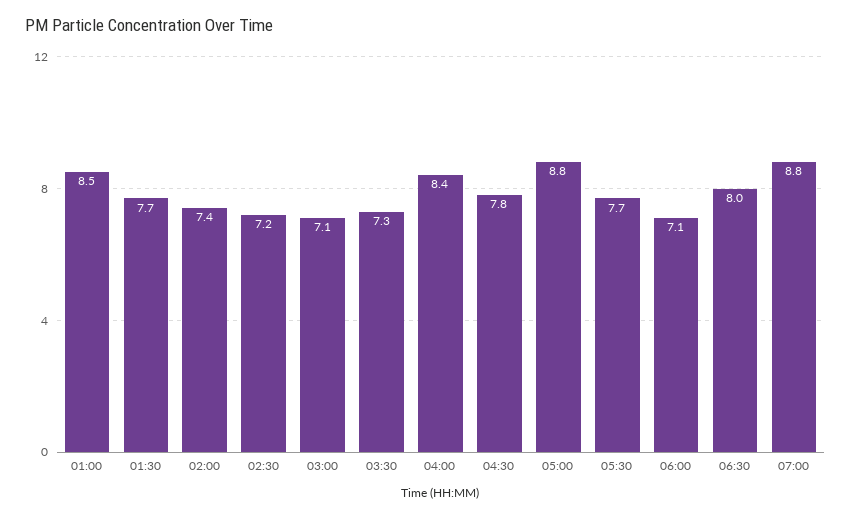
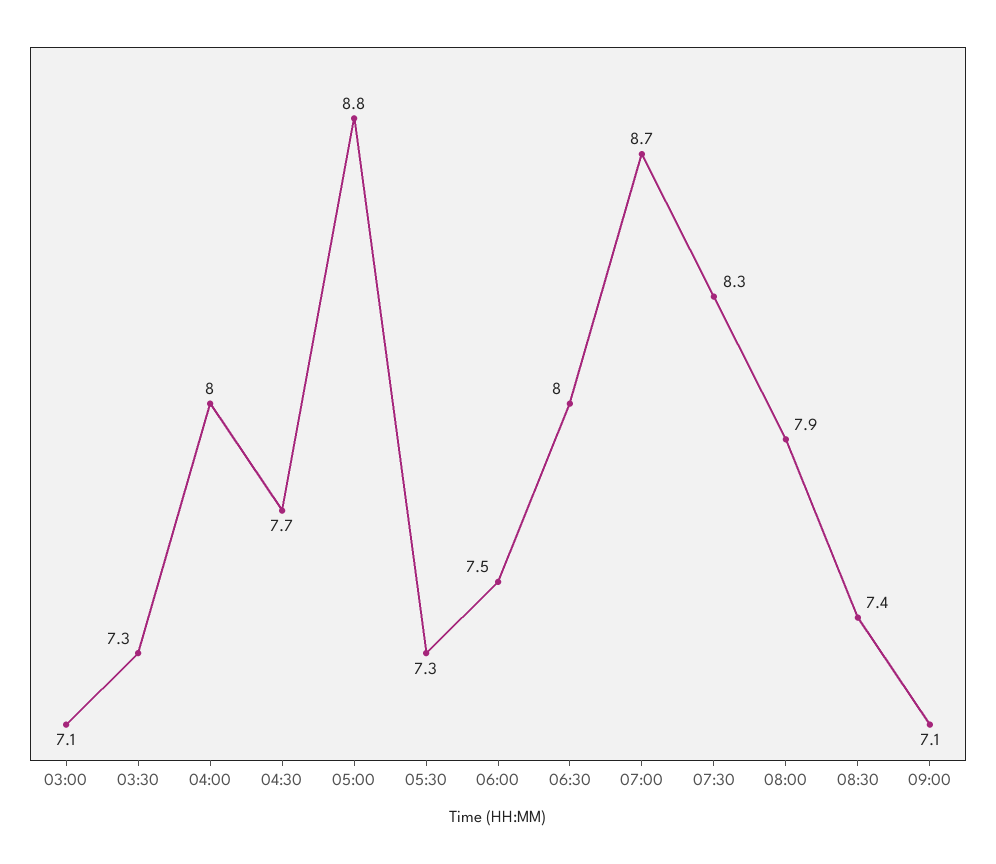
01:00: 8.5 -> none
01:30: 7.7 -> none
02:00: 7.4 -> none
02:30: 7.2 -> none
04:00: 8.4 -> 8
04:30: 7.8 -> 7.7
05:30: 7.7 -> 7.3
06:00: 7.1 -> 7.5
07:00: 8.8 -> 8.7
07:30: none -> 8.3
08:00: none -> 7.9
08:30: none -> 7.4
09:00: none -> 7.1

